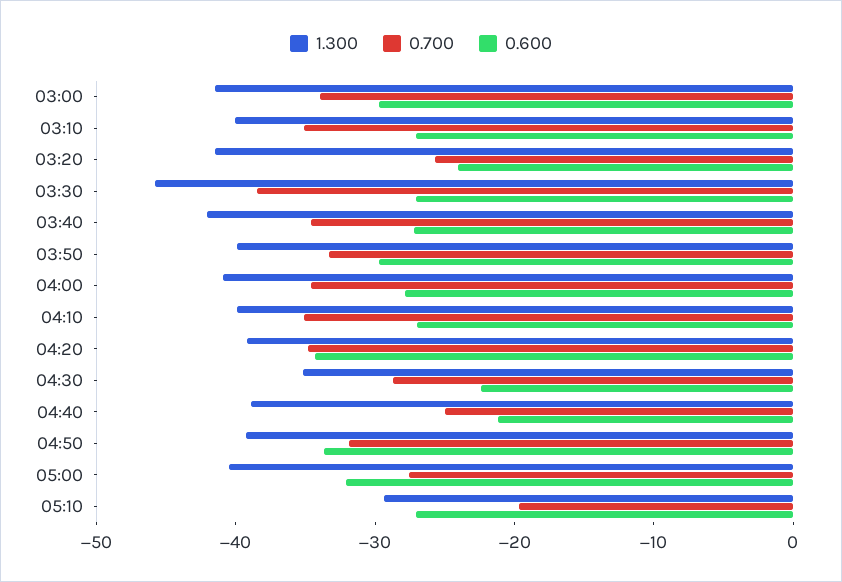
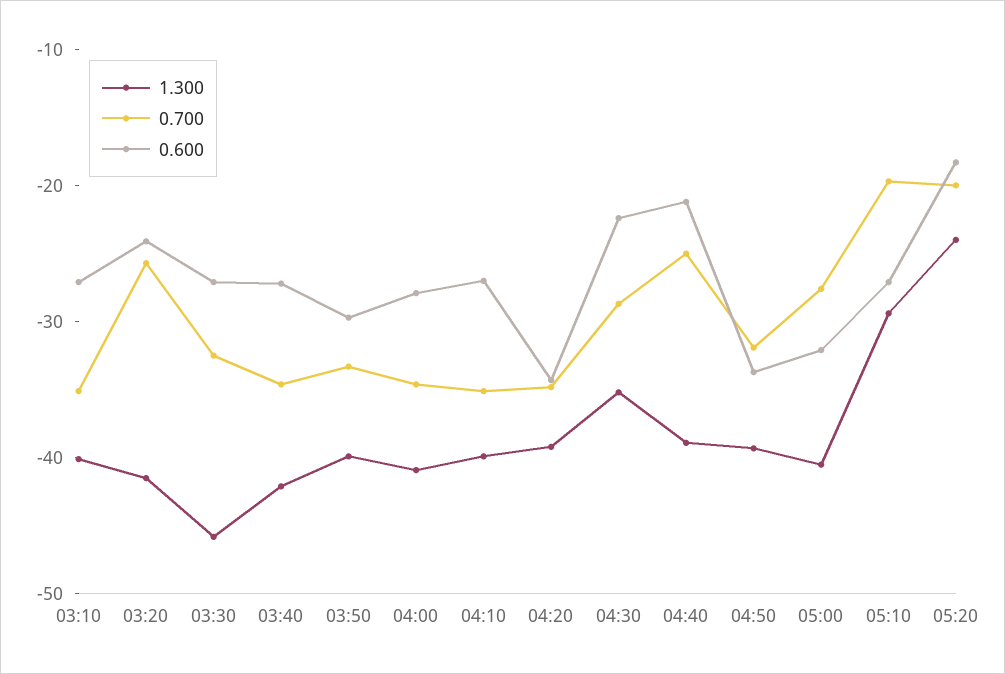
1.300, 03:00: -42 -> none
0.700, 03:00: -34 -> none
0.600, 03:00: -30 -> none
0.700, 03:30: -38 -> -32
1.300, 05:20: none -> -24
0.700, 05:20: none -> -20
0.600, 05:20: none -> -18

